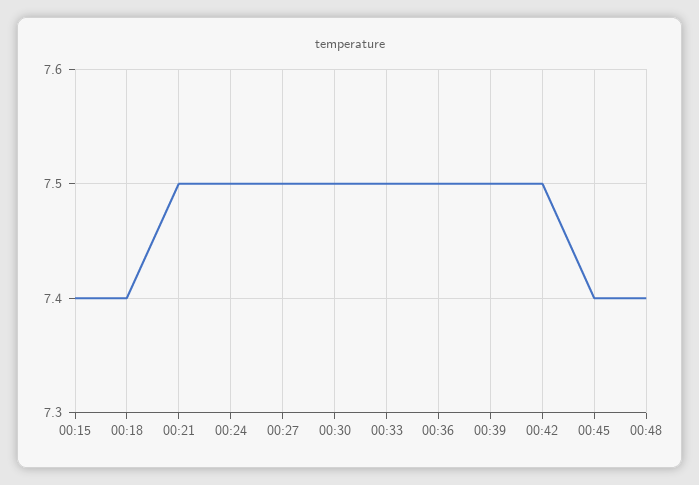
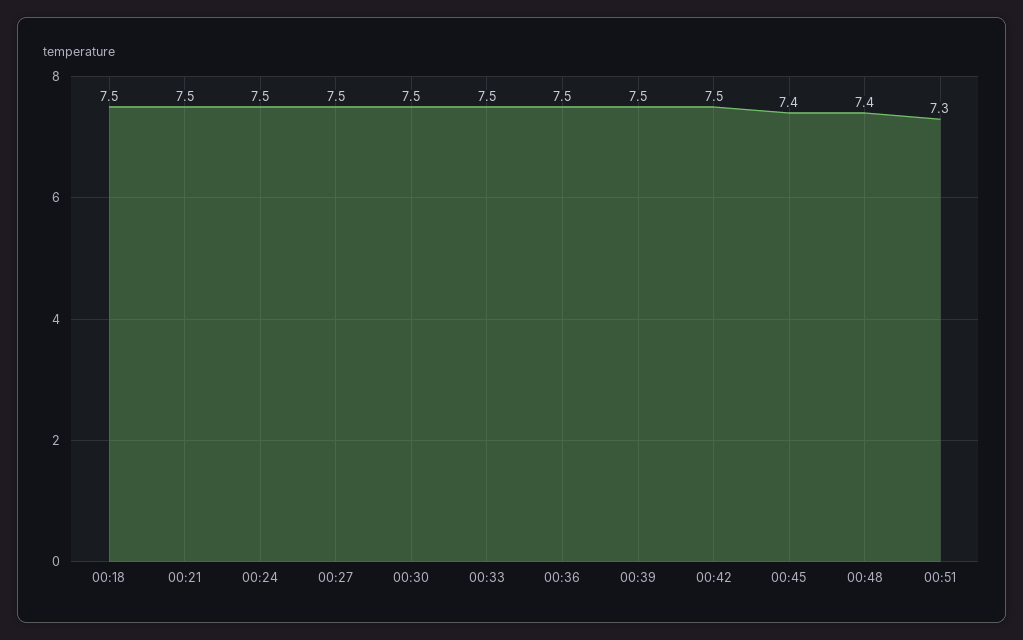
00:15: 7.4 -> none
00:18: 7.4 -> 7.5
00:51: none -> 7.3

